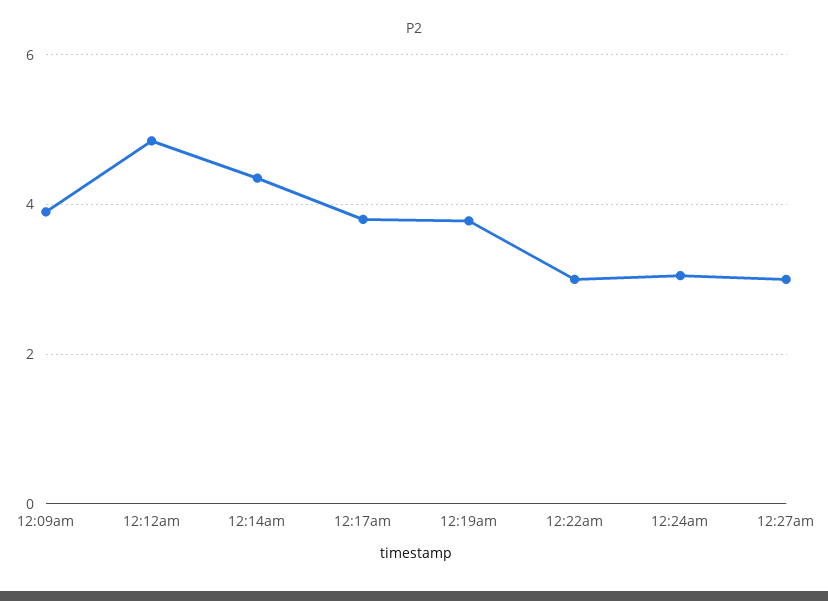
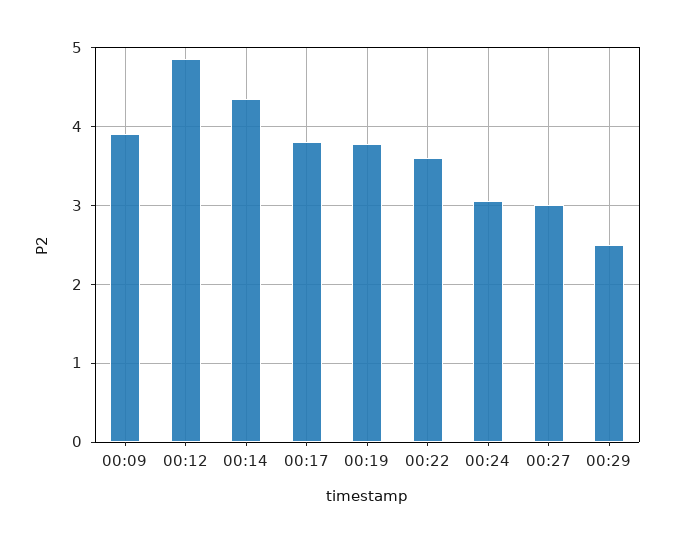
12:22am: 3 -> 3.6
00:29: none -> 2.5

